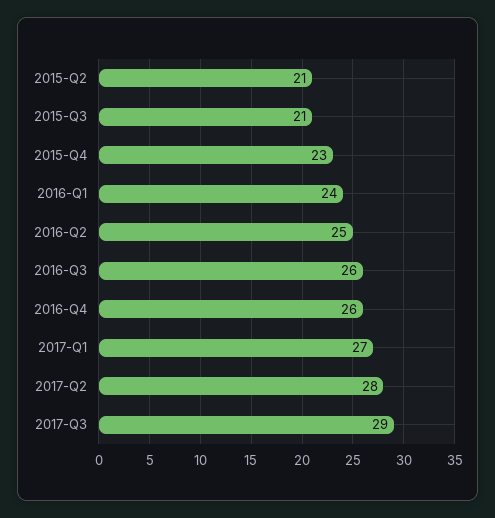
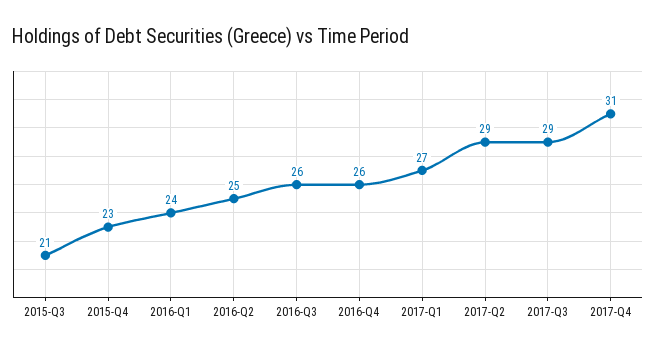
2015-Q2: 21 -> none
2017-Q2: 28 -> 29
2017-Q4: none -> 31

